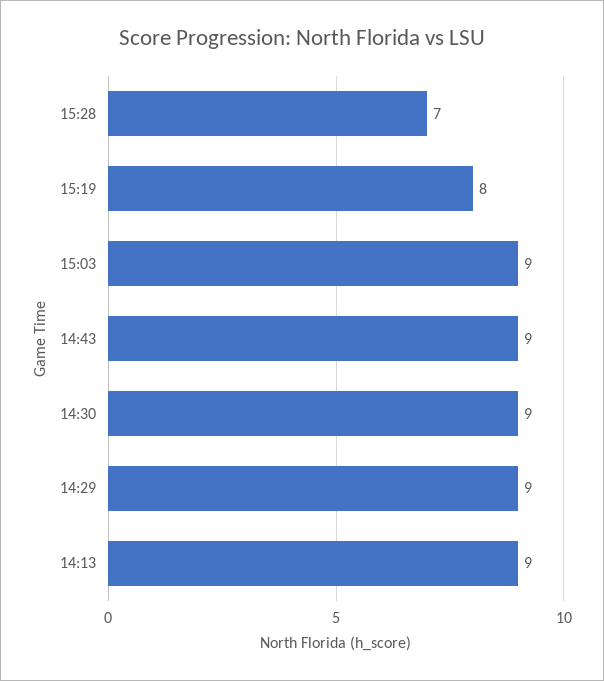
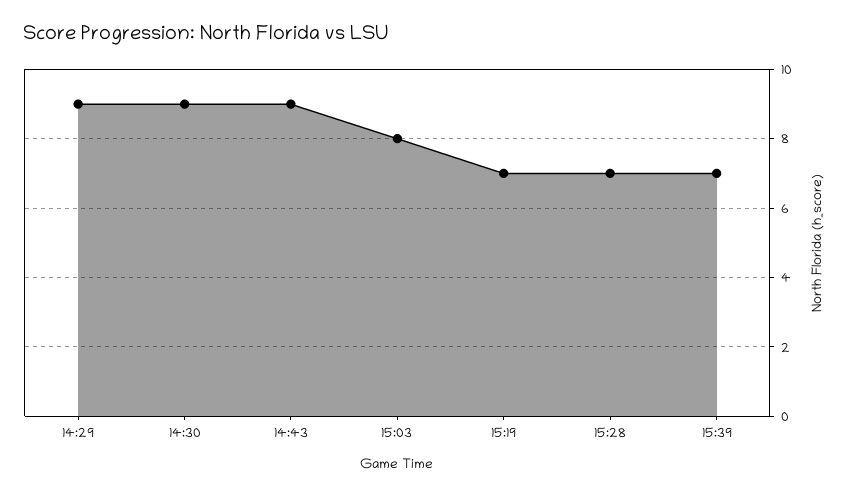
15:19: 8 -> 7
15:03: 9 -> 8
14:13: 9 -> none
15:39: none -> 7

